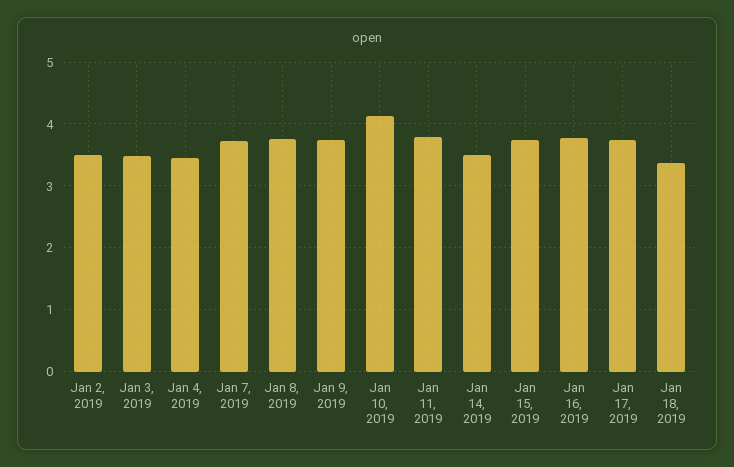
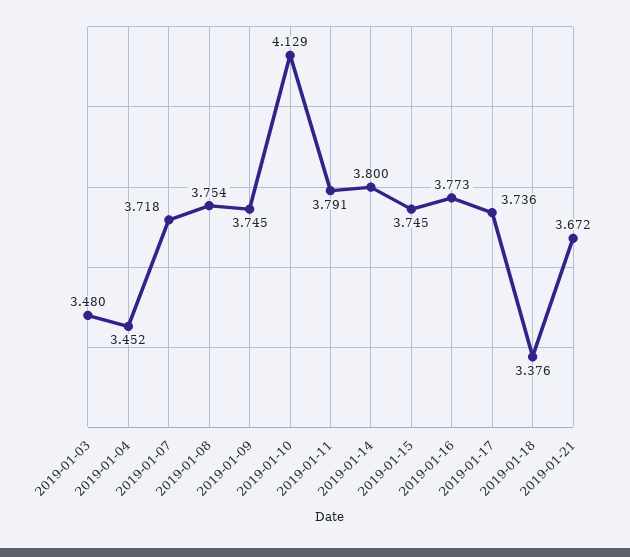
Jan 2, 2019: 3.5 -> none
Jan 14, 2019: 3.5 -> 3.8
2019-01-21: none -> 3.672

